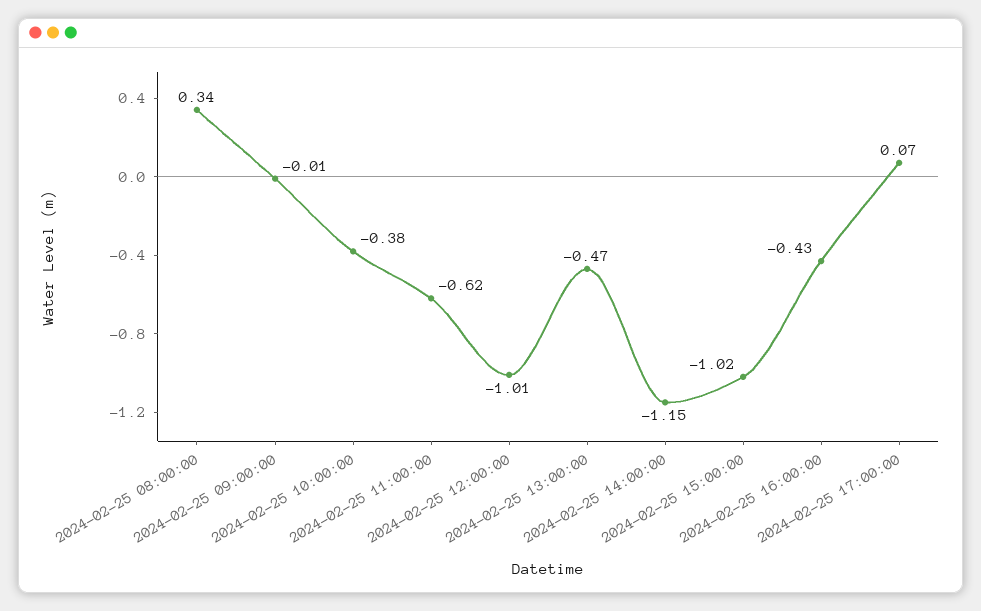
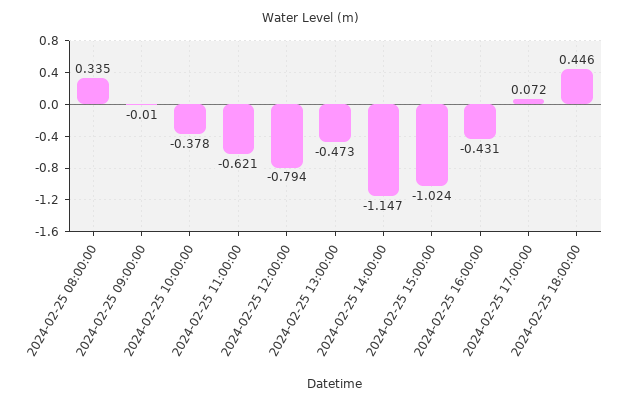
2024-02-25 12:00:00: -1.01 -> -0.794
2024-02-25 18:00:00: none -> 0.446

